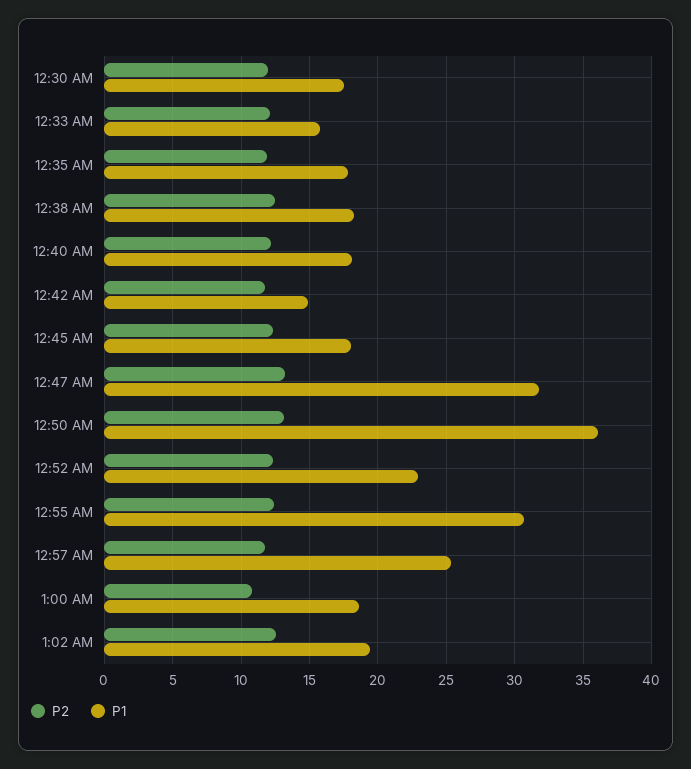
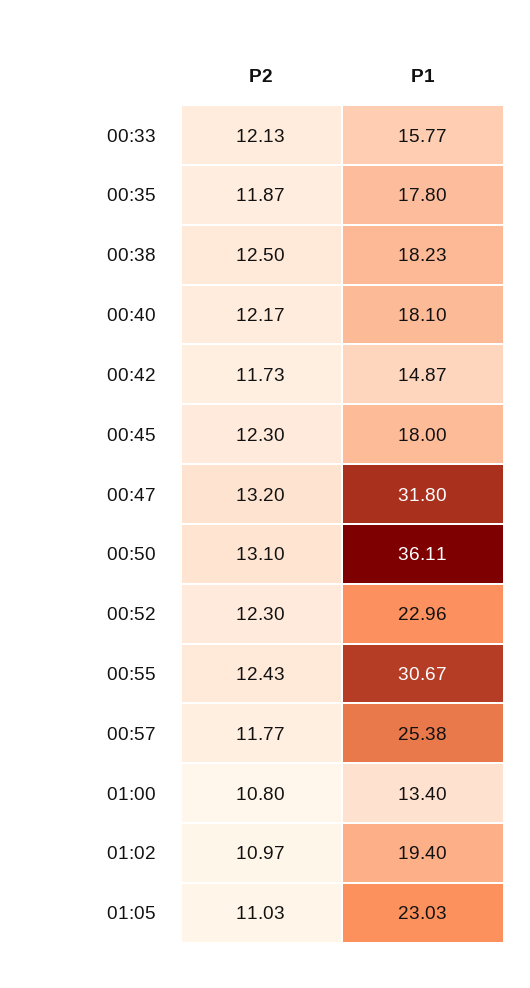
P2, 12:30 AM: 12 -> none
P1, 12:30 AM: 17.5 -> none
P1, 1:00 AM: 18.5 -> 13.4
P2, 1:02 AM: 12.5 -> 10.97
P2, 01:05: none -> 11.03
P1, 01:05: none -> 23.03

